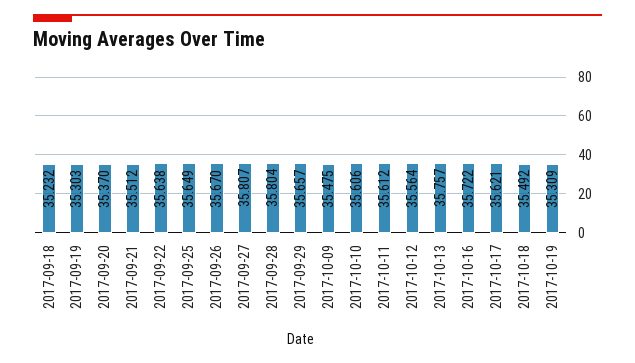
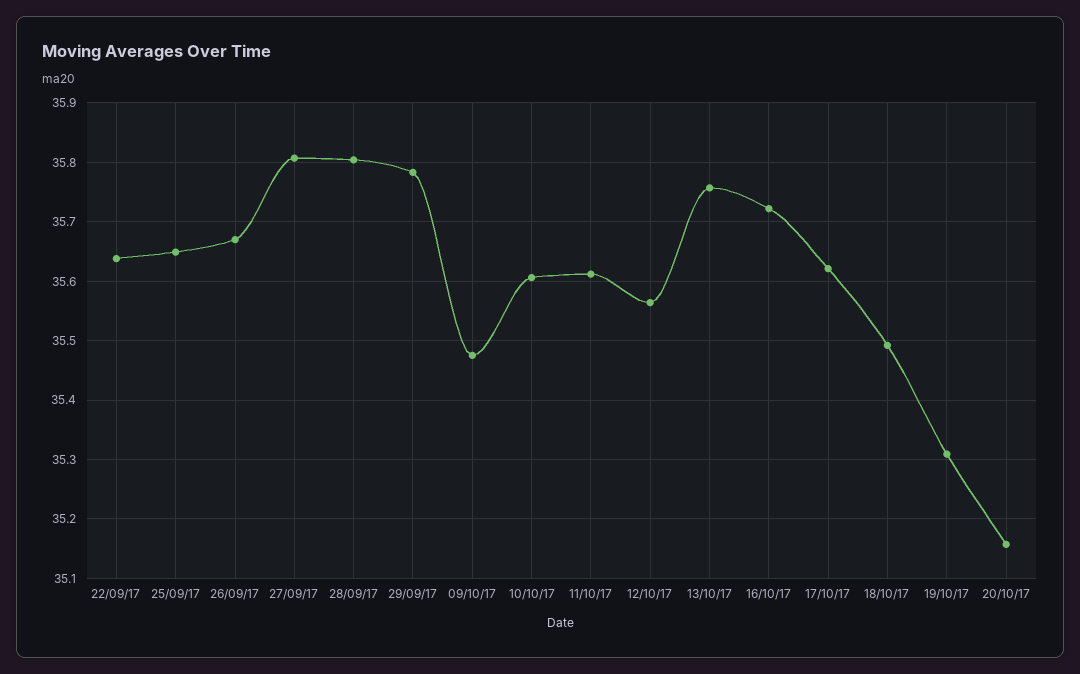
2017-09-18: 35.232 -> none
2017-09-19: 35.303 -> none
2017-09-20: 35.37 -> none
2017-09-21: 35.512 -> none
2017-09-29: 35.657 -> 35.78
20/10/17: none -> 35.16

